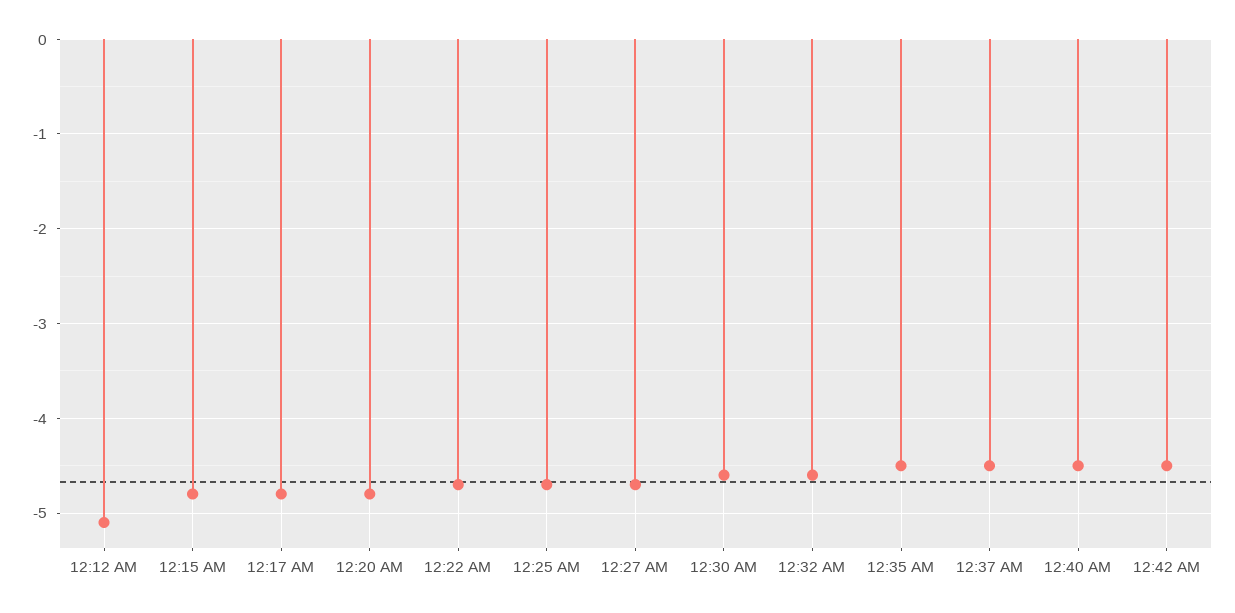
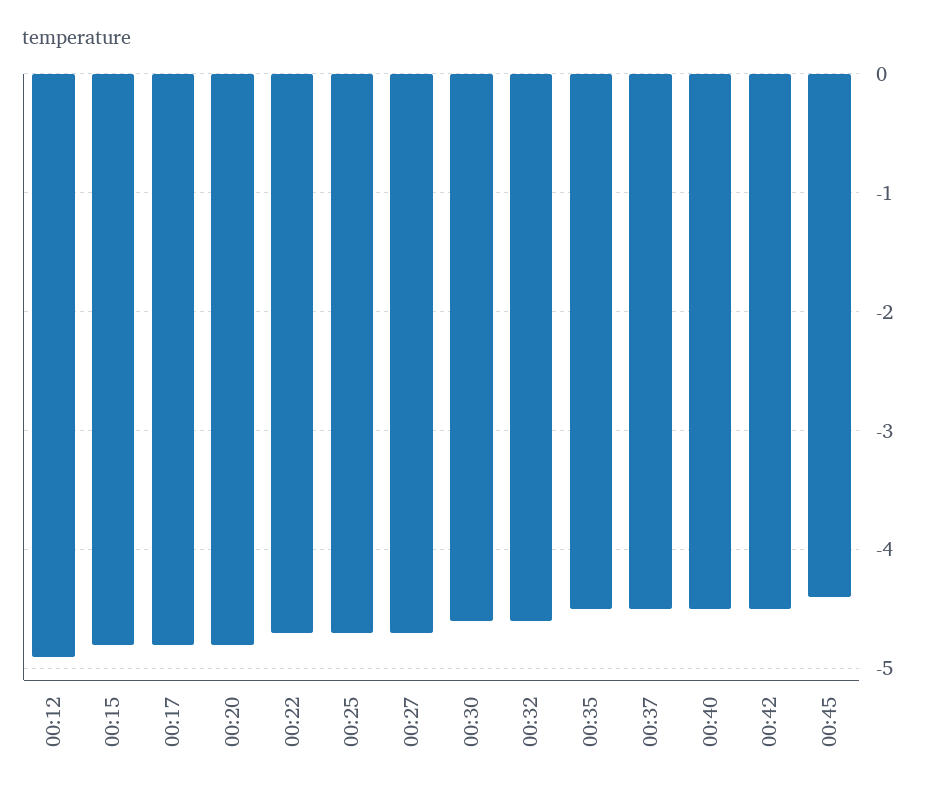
12:12 AM: -5.1 -> -4.9
00:45: none -> -4.4

